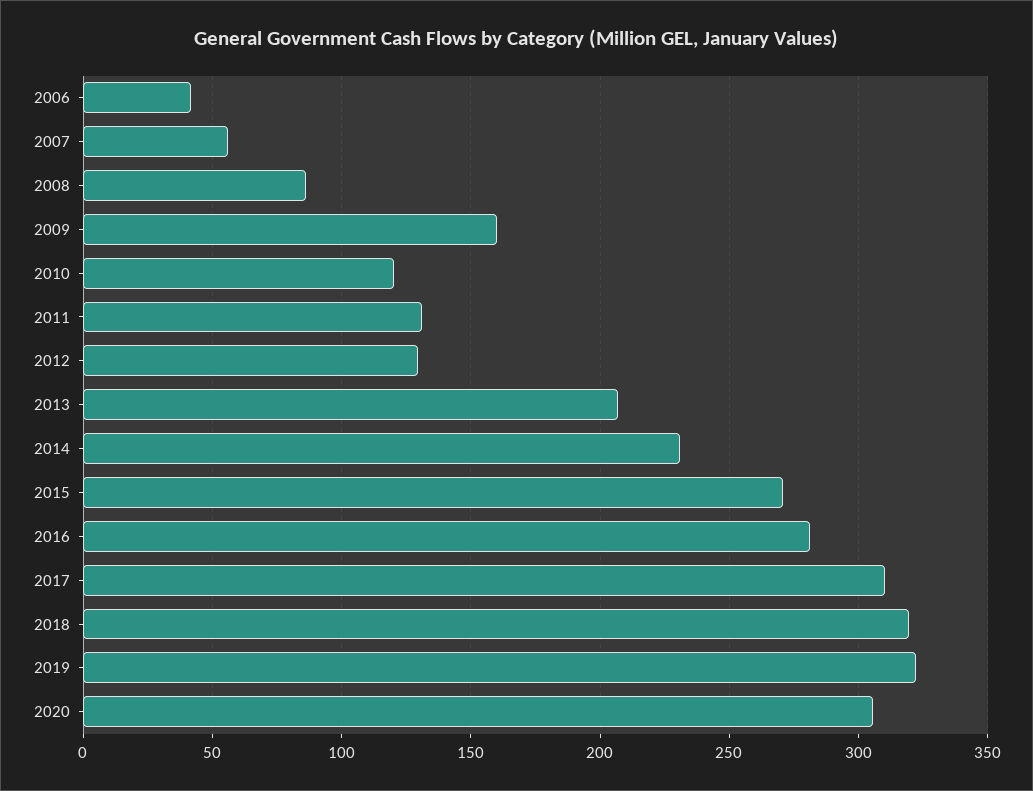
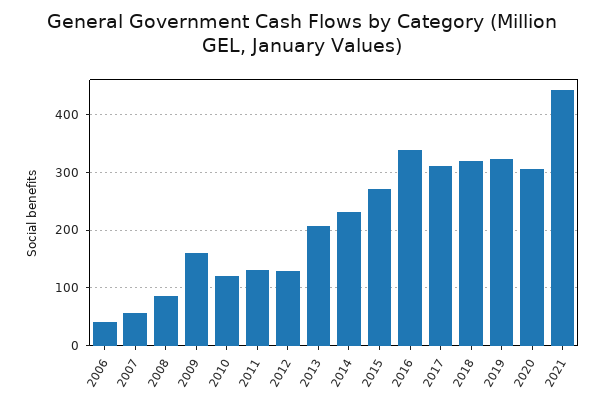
2016: 280 -> 340
2021: none -> 440

